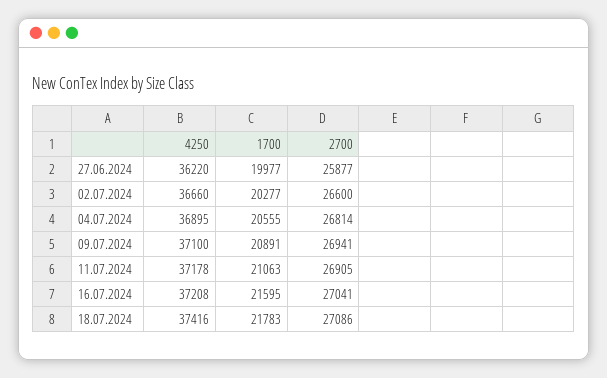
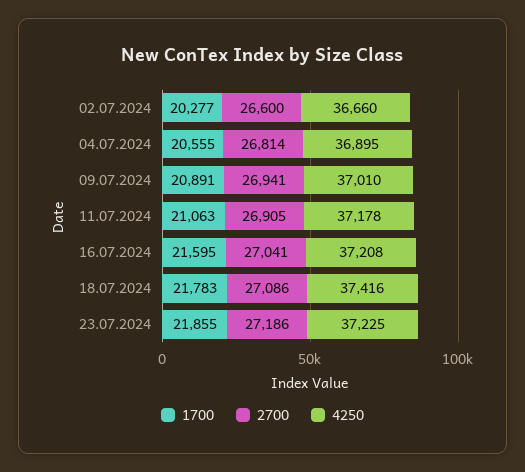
4250, 27.06.2024: 36220 -> none
1700, 27.06.2024: 19977 -> none
2700, 27.06.2024: 25877 -> none
4250, 09.07.2024: 37100 -> 37010
1700, 23.07.2024: none -> 21855
2700, 23.07.2024: none -> 27186
4250, 23.07.2024: none -> 37225

